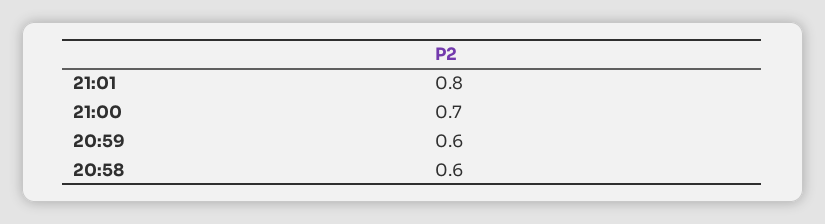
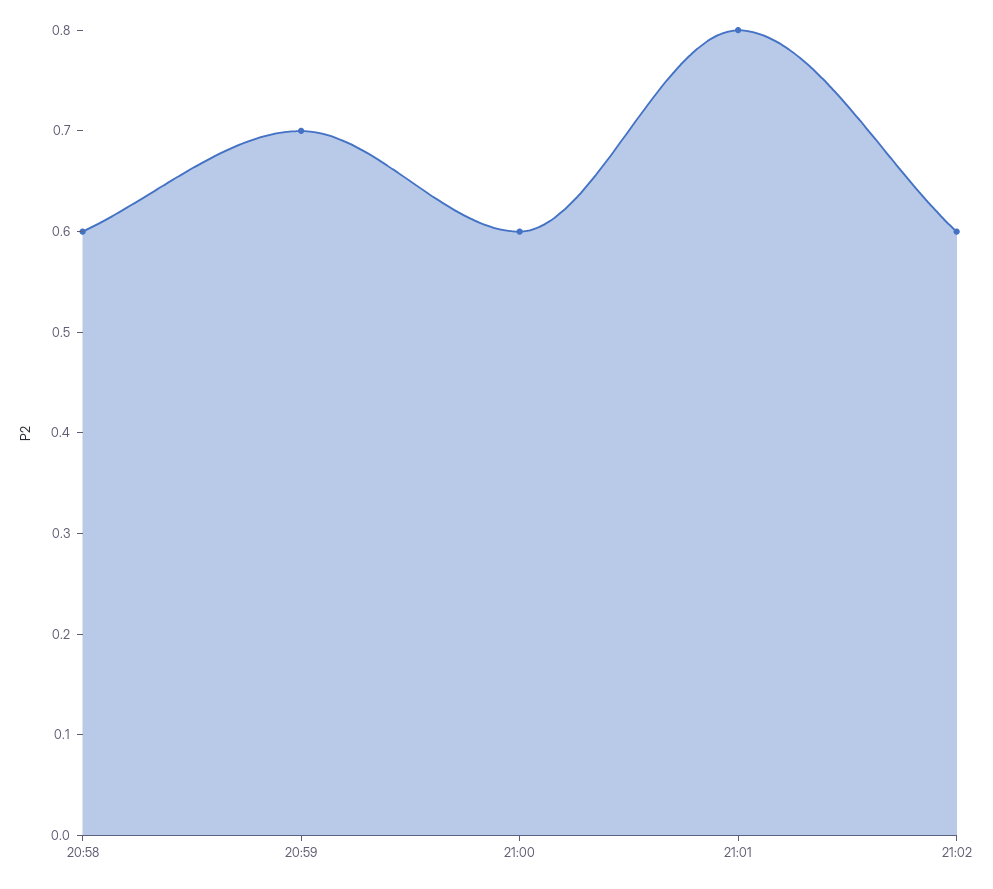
21:00: 0.7 -> 0.6
20:59: 0.6 -> 0.7
21:02: none -> 0.6

